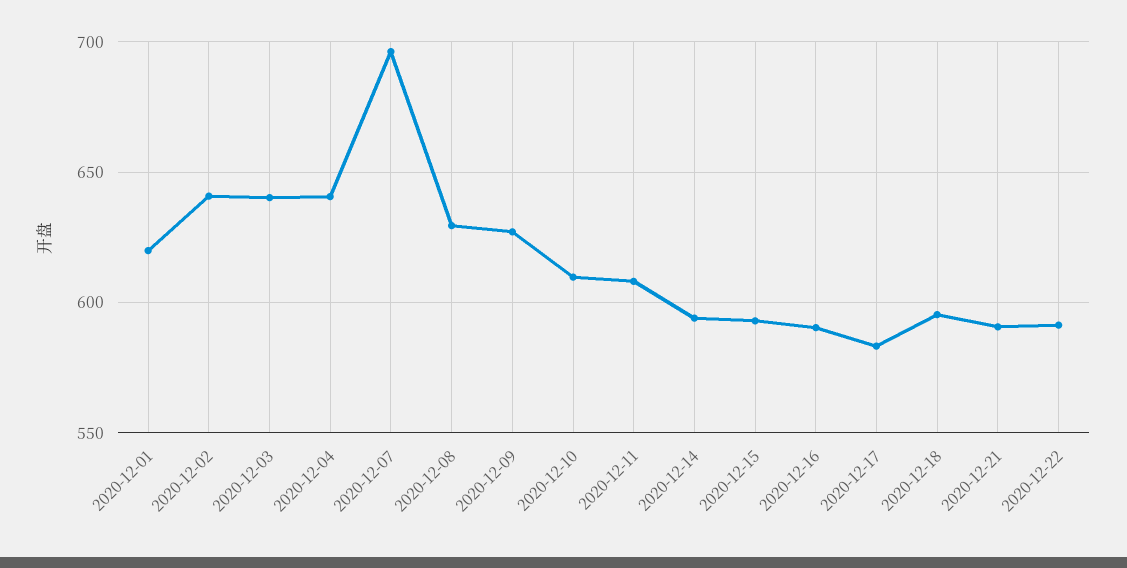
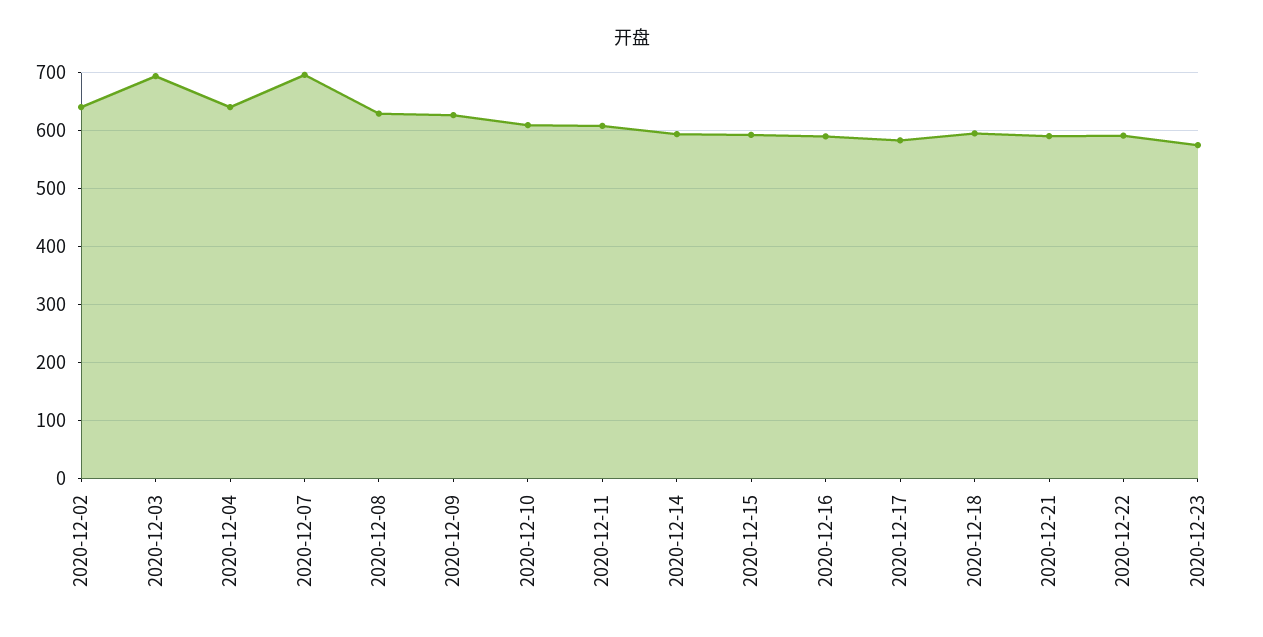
2020-12-01: 620 -> none
2020-12-03: 640 -> 700
2020-12-23: none -> 580

